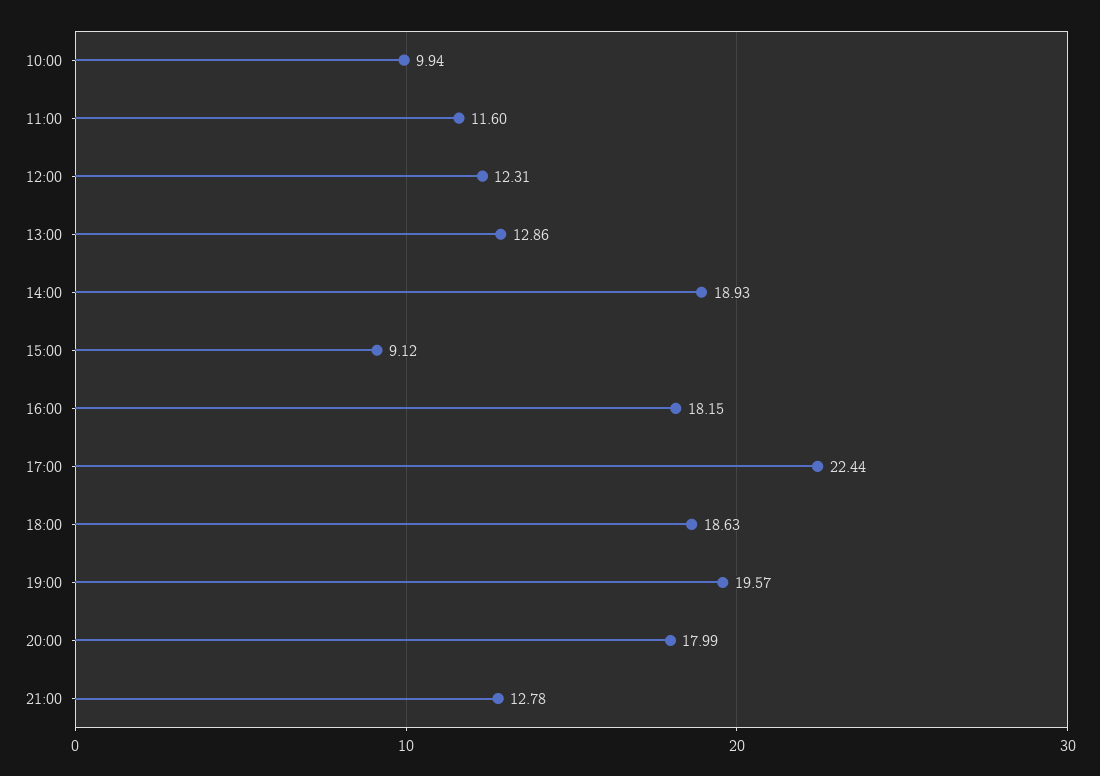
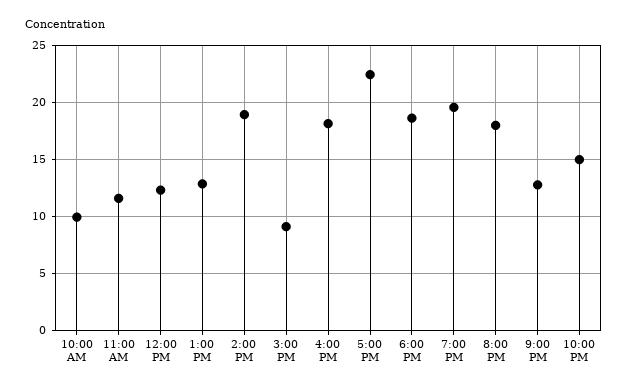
10:00 PM: none -> 15

